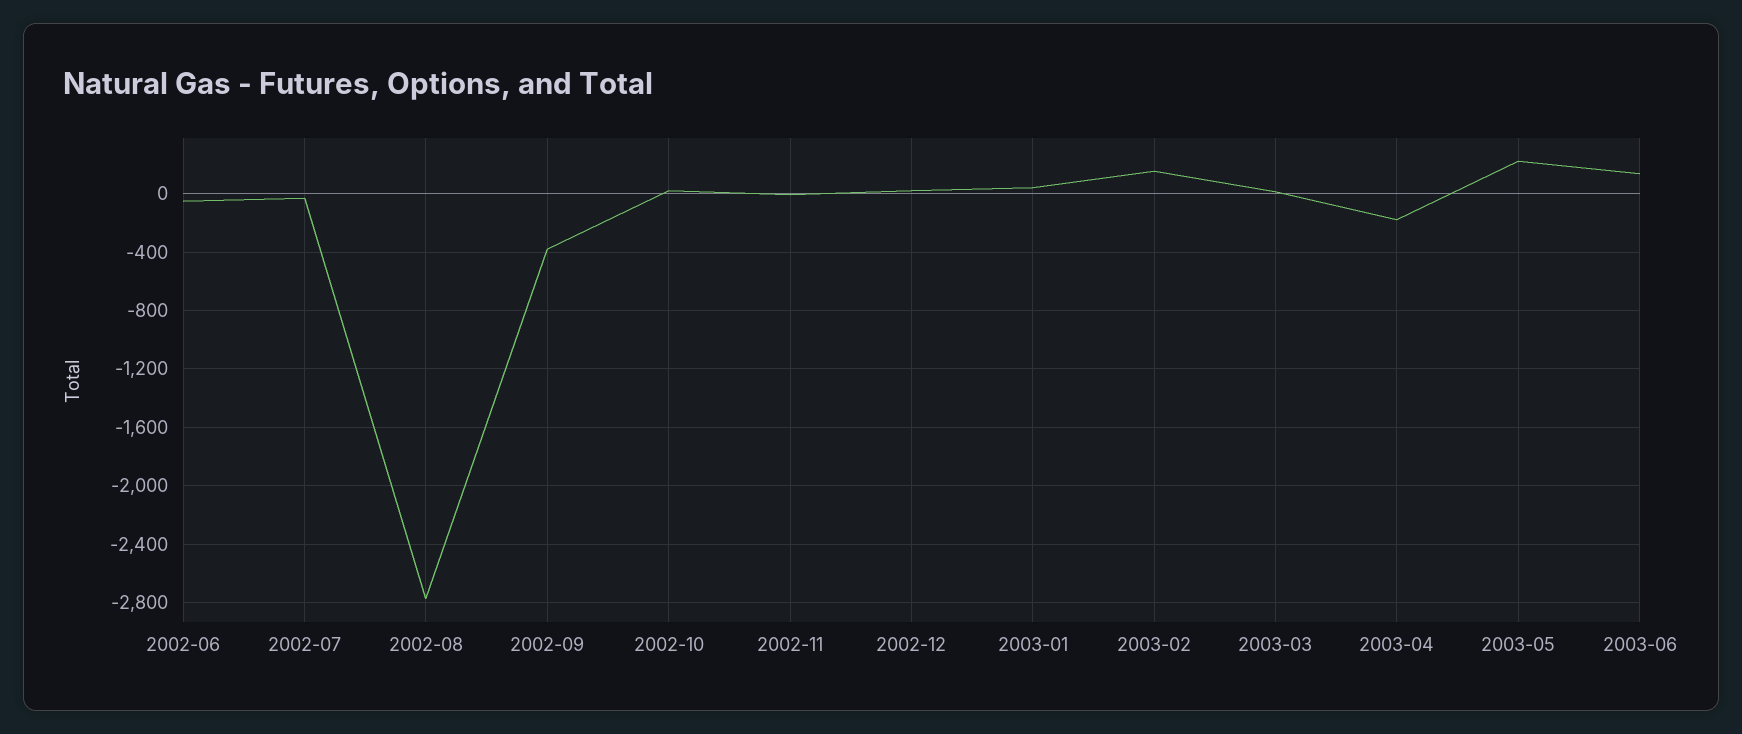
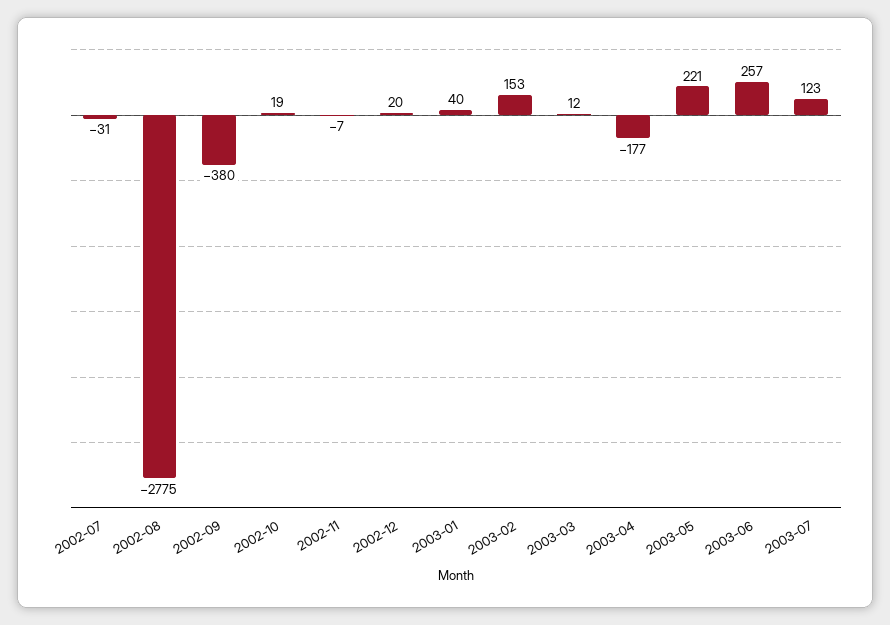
2002-06: -50 -> none
2003-06: 150 -> 257
2003-07: none -> 123

